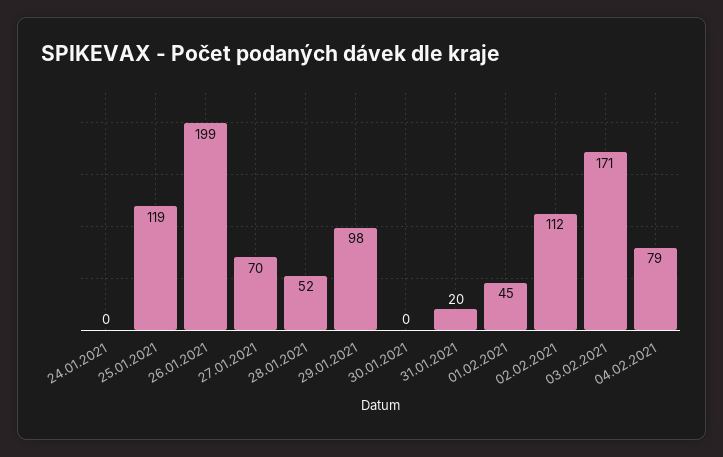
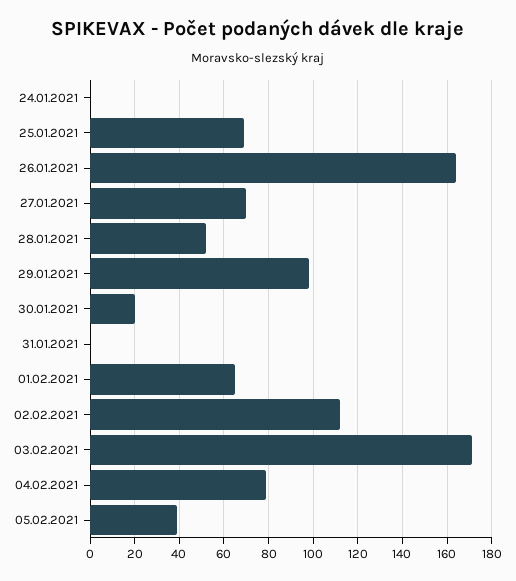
25.01.2021: 119 -> 70
26.01.2021: 199 -> 165
30.01.2021: 0 -> 20
31.01.2021: 20 -> 0
01.02.2021: 45 -> 65
05.02.2021: none -> 40

